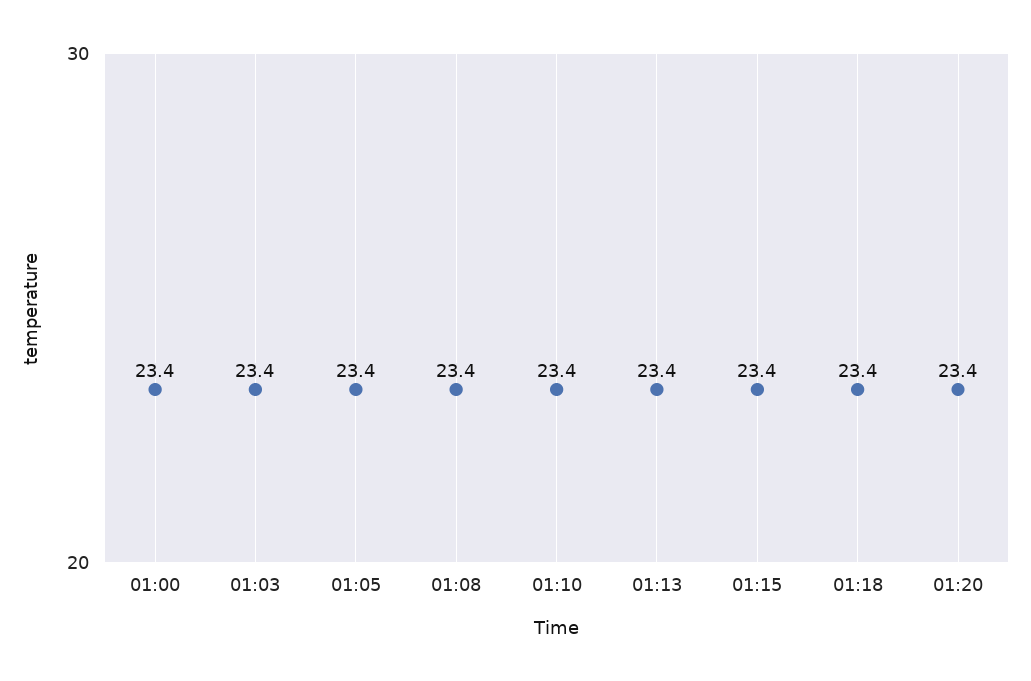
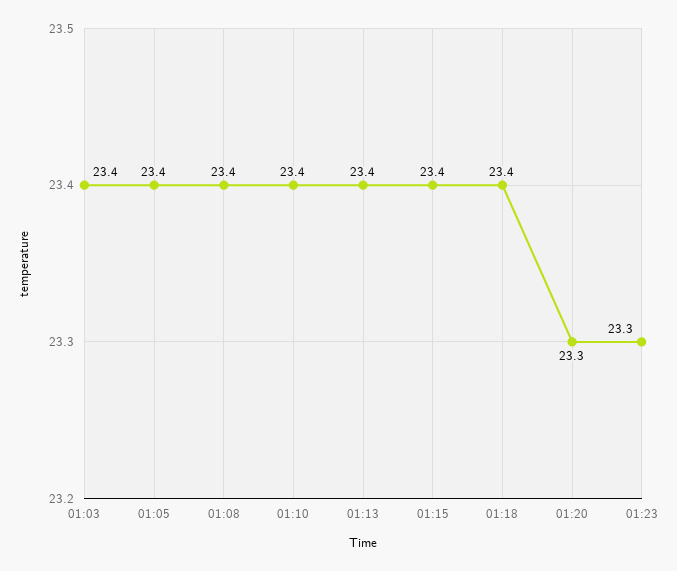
01:00: 23.4 -> none
01:20: 23.4 -> 23.3
01:23: none -> 23.3

